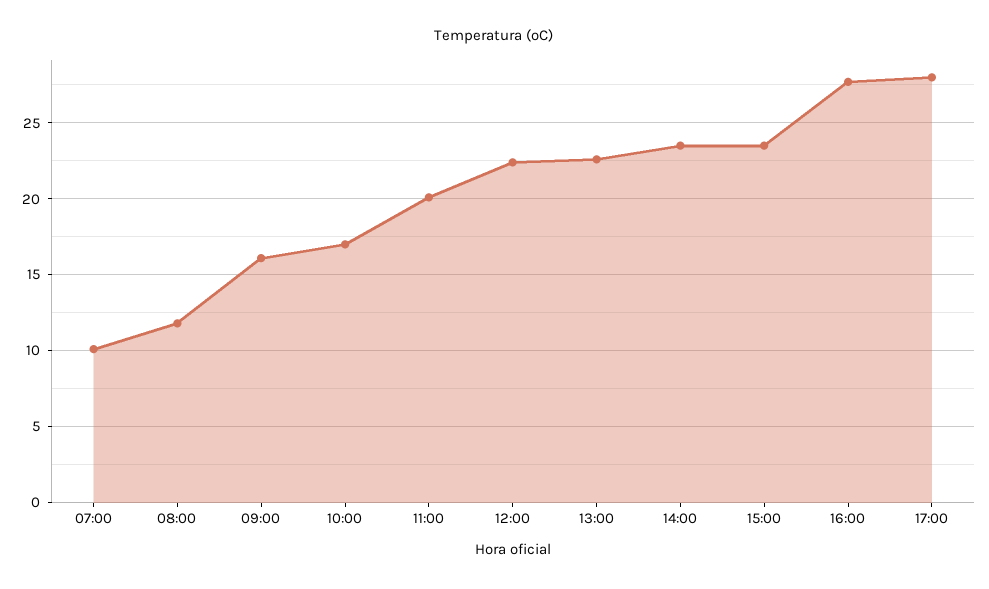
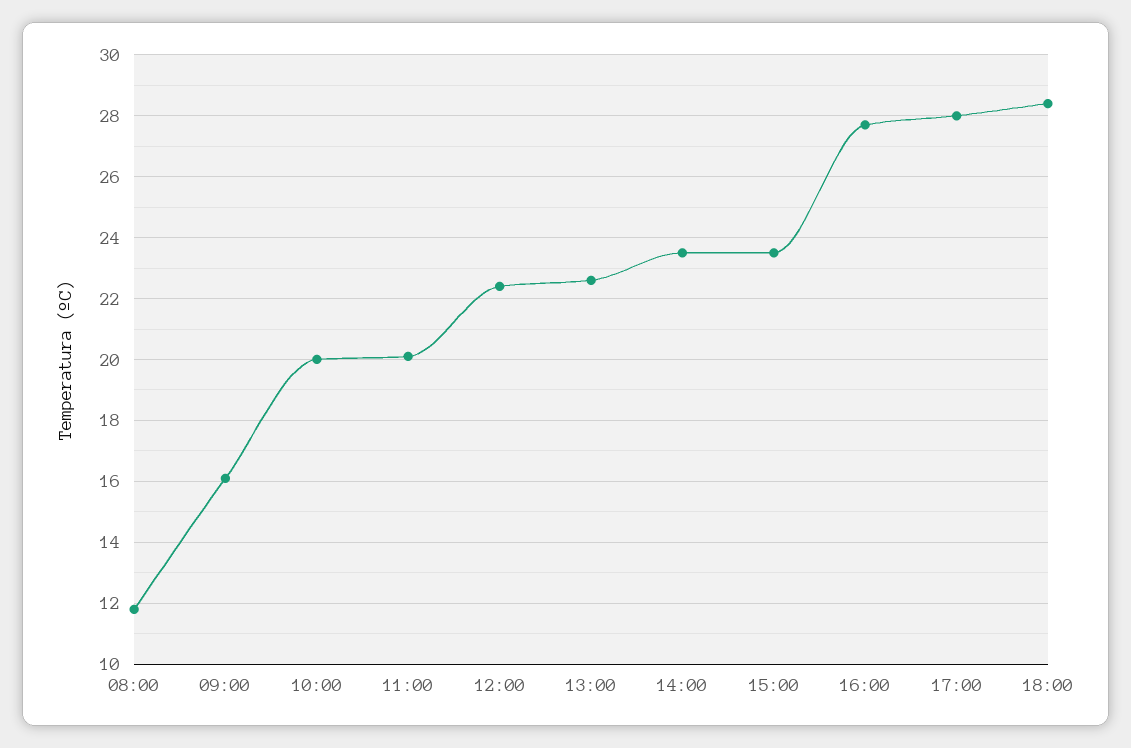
07:00: 10 -> none
10:00: 17 -> 20
18:00: none -> 28.5

